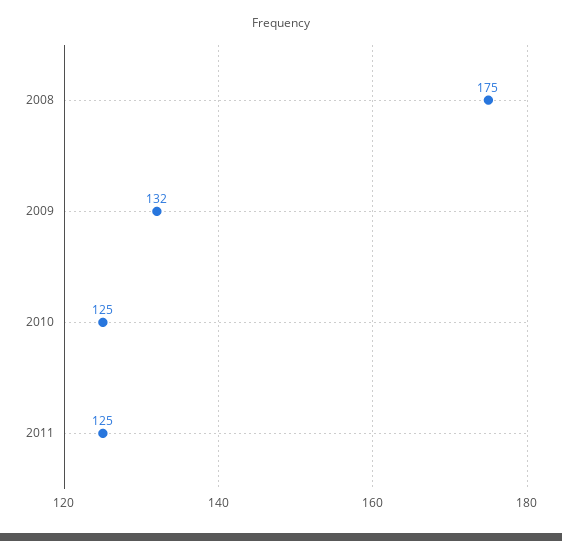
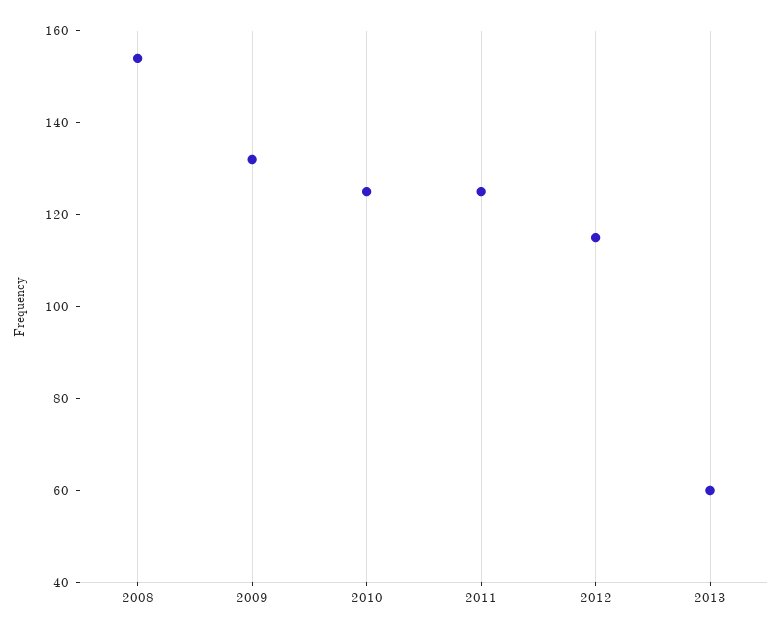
2008: 175 -> 155
2012: none -> 115
2013: none -> 60

